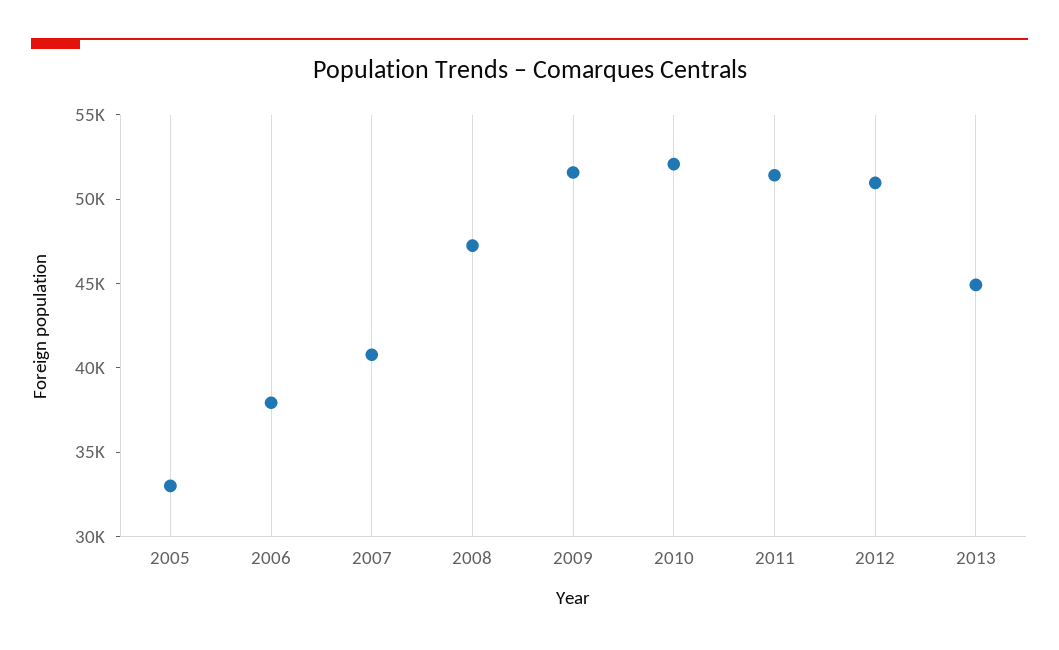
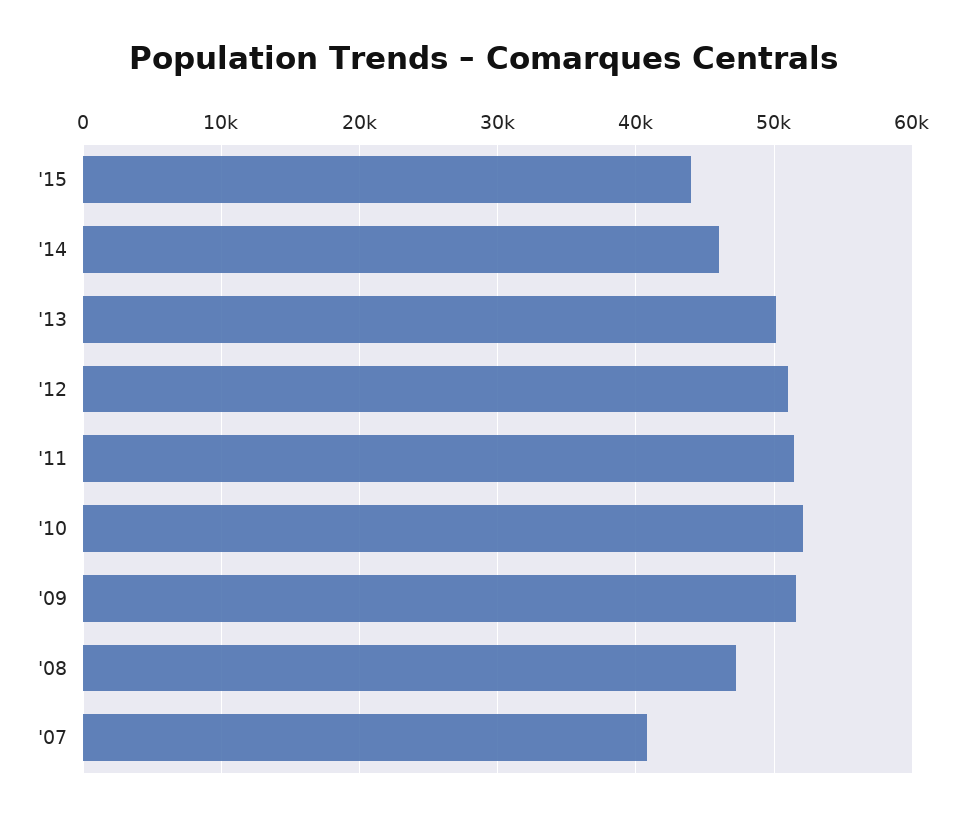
2005: 33000 -> none
2006: 38000 -> none
2013: 45000 -> 50000
'15: none -> 44000
'14: none -> 46000

